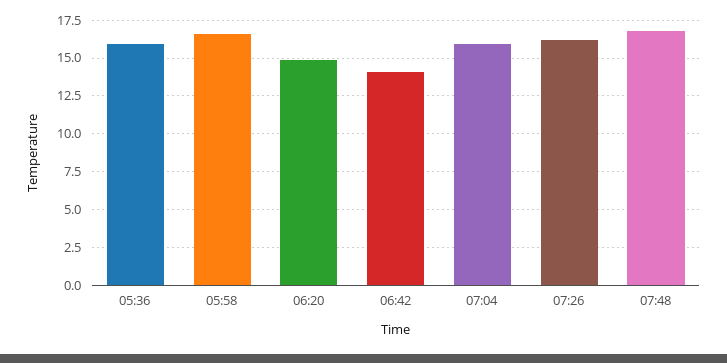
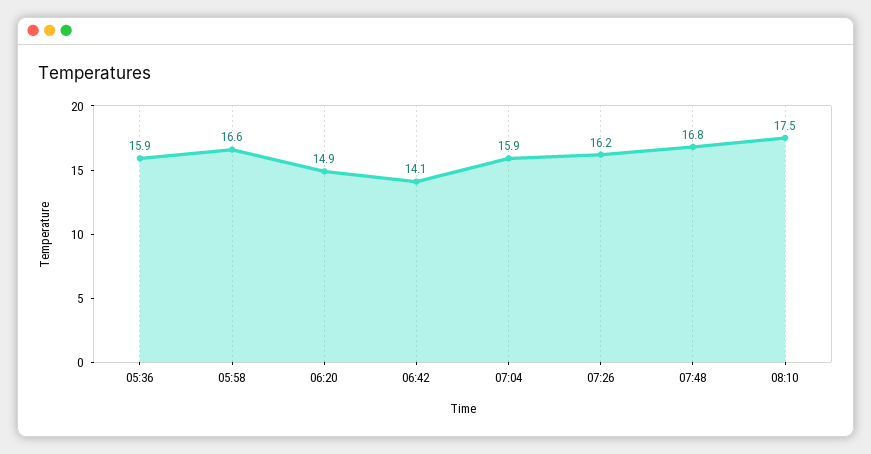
08:10: none -> 17.5

